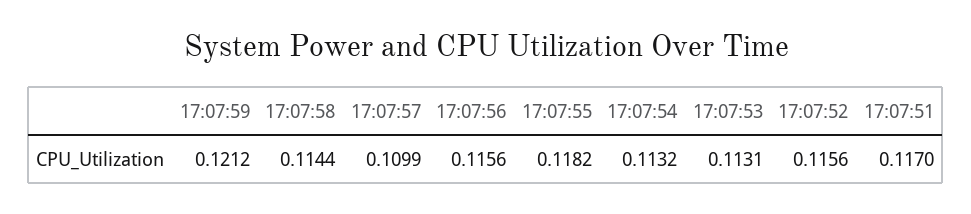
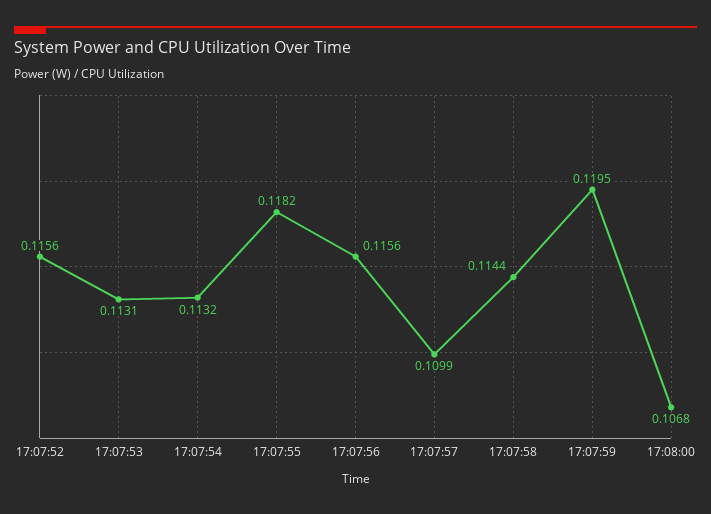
17:07:59: 0.1212 -> 0.1195
17:07:51: 0.117 -> none
17:08:00: none -> 0.1068

